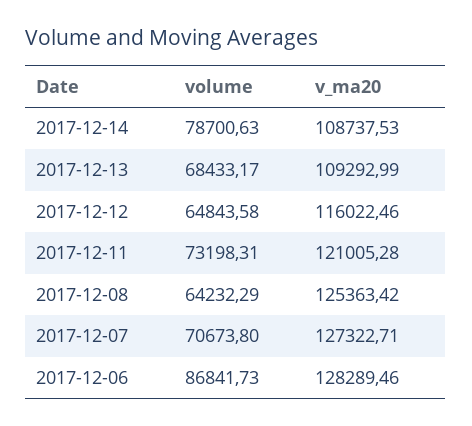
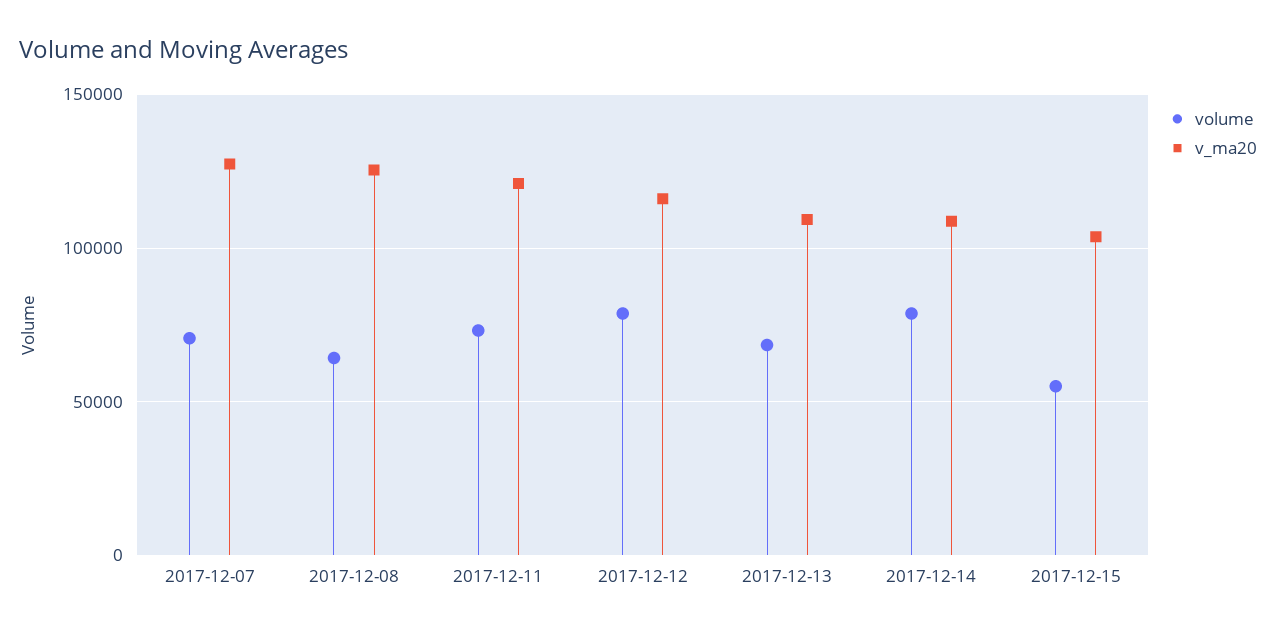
volume, 2017-12-12: 64843.58 -> 80000
volume, 2017-12-06: 86841.73 -> none
v_ma20, 2017-12-06: 128289.46 -> none
volume, 2017-12-15: none -> 55000
v_ma20, 2017-12-15: none -> 105000

